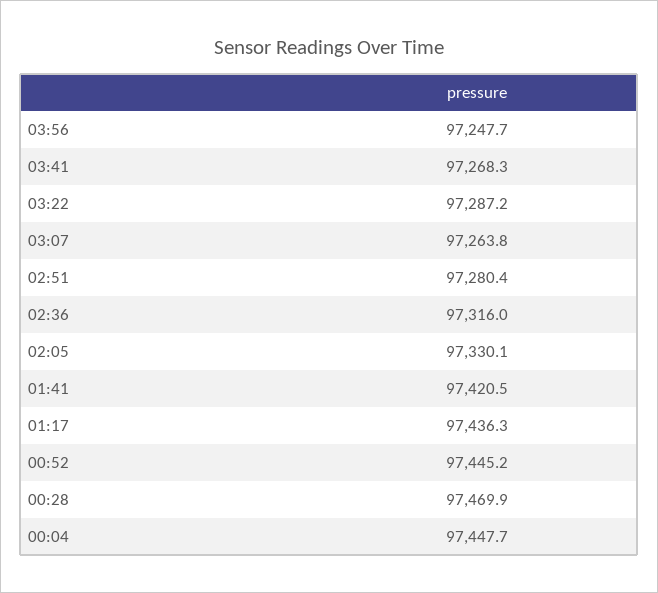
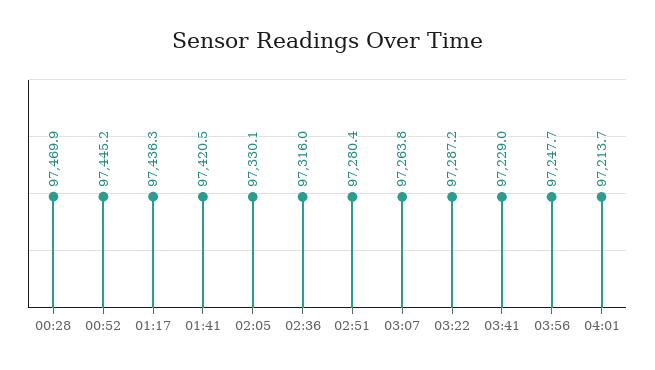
03:41: 97268.3 -> 97229
00:04: 97447.7 -> none
04:01: none -> 97213.7

